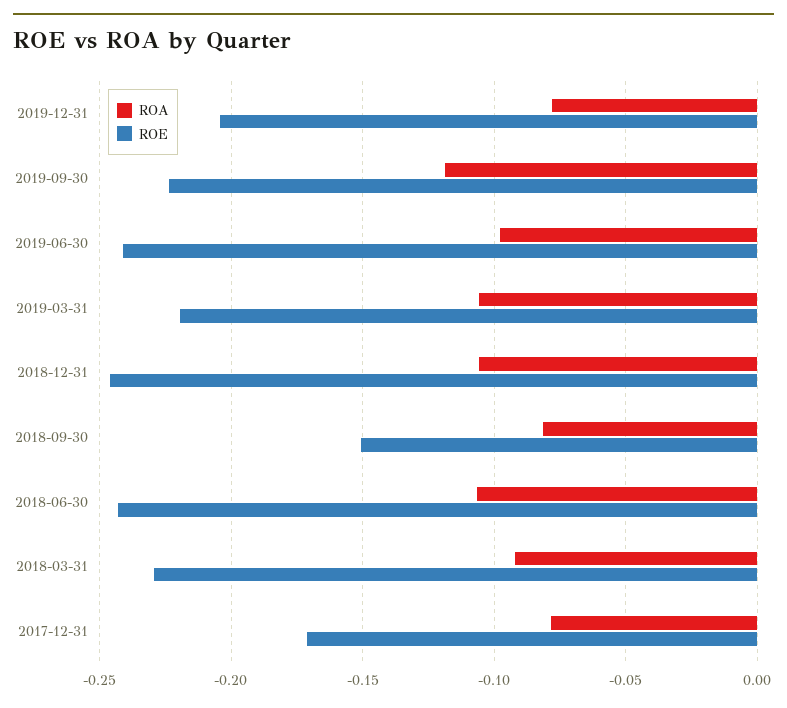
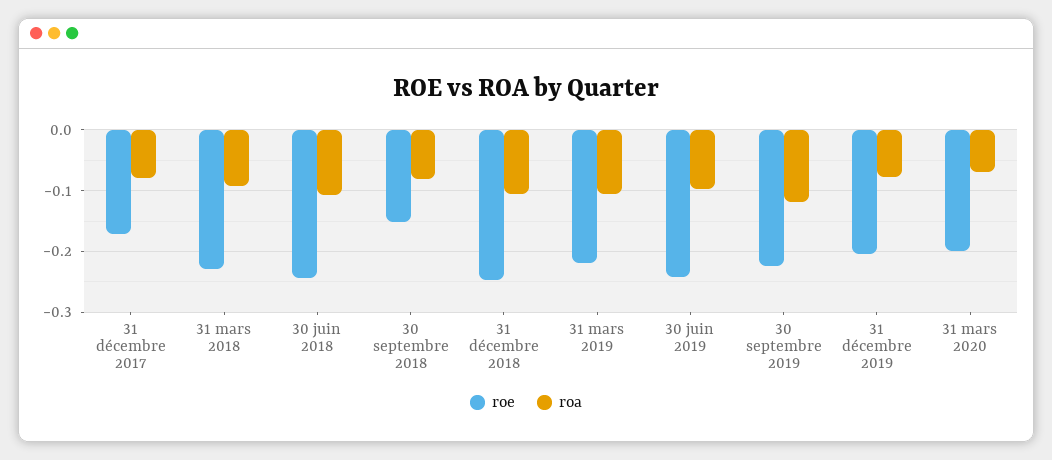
ROE, 31 mars 2020: none -> -0.2
ROA, 31 mars 2020: none -> -0.07

